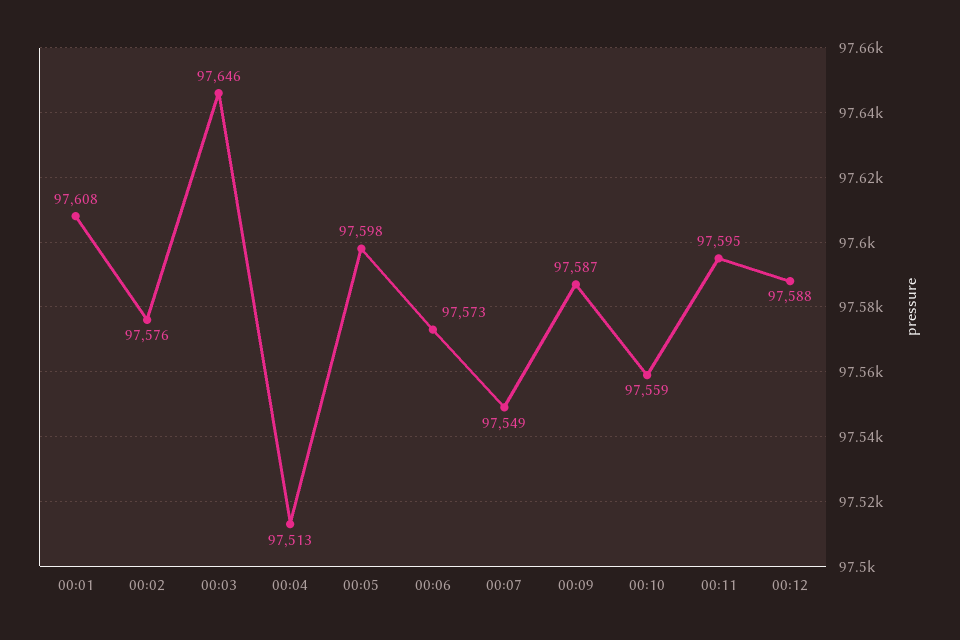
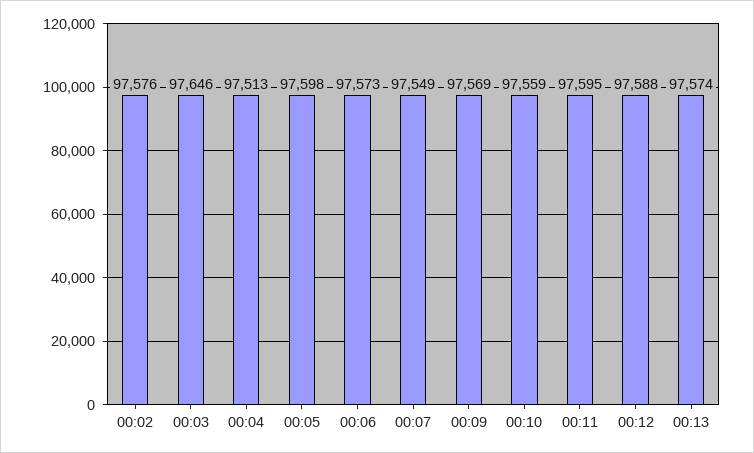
00:01: 97608 -> none
00:09: 97587 -> 97569
00:13: none -> 97574

